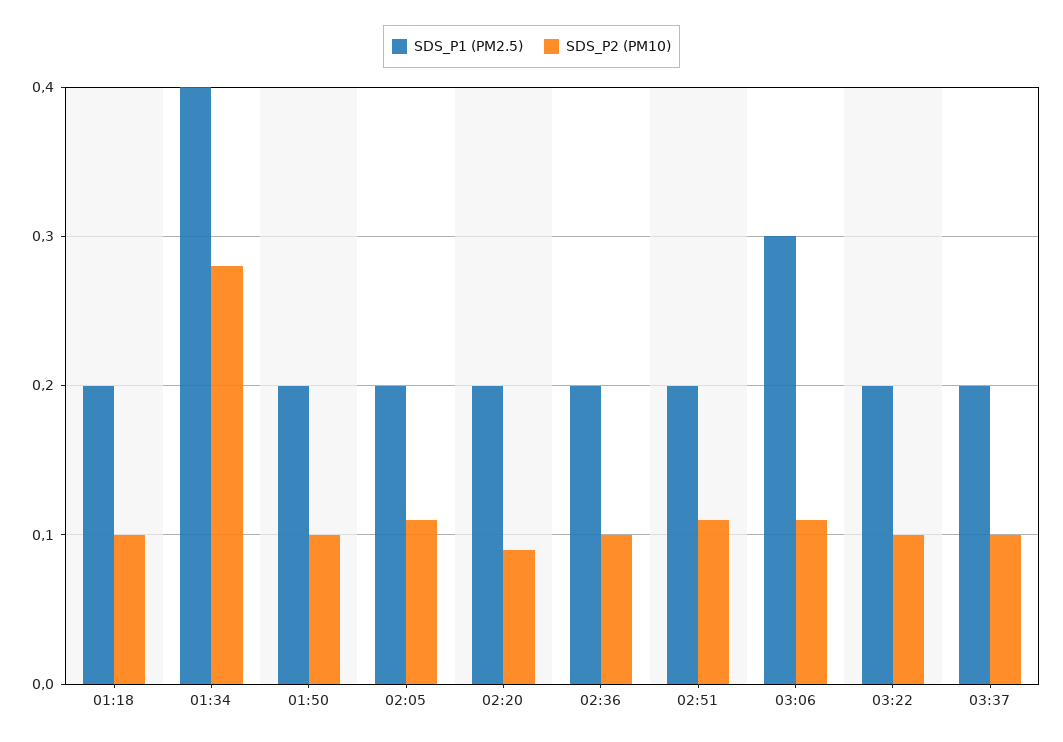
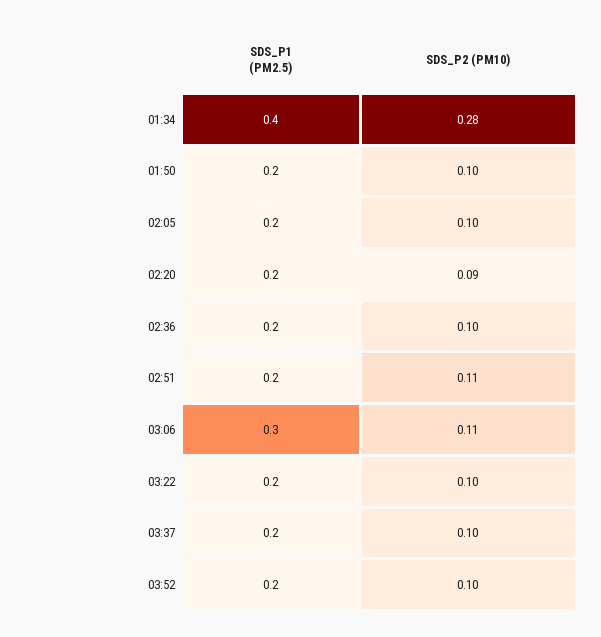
SDS_P1 (PM2.5), 01:18: 0.2 -> none
SDS_P2 (PM10), 01:18: 0.1 -> none
SDS_P2 (PM10), 02:05: 0.11 -> 0.1
SDS_P1 (PM2.5), 03:52: none -> 0.2
SDS_P2 (PM10), 03:52: none -> 0.1

